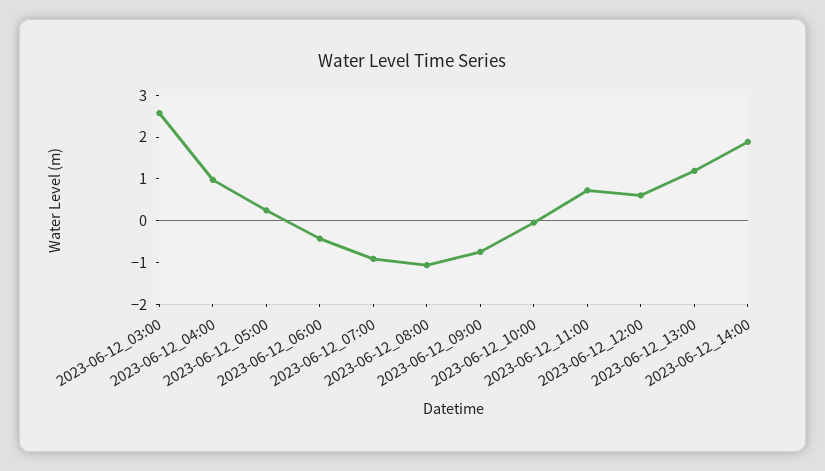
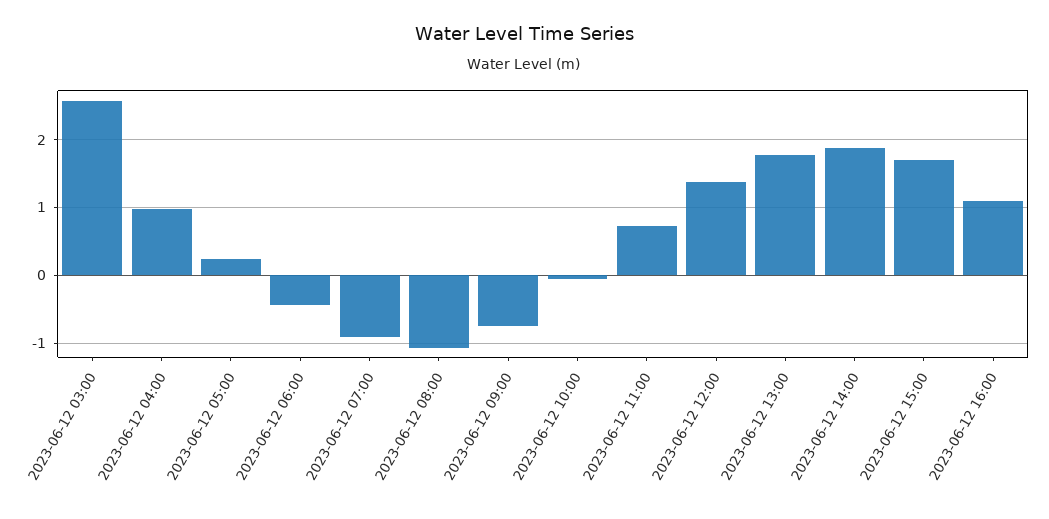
2023-06-12_12:00: 0.6 -> 1.4
2023-06-12_13:00: 1.2 -> 1.8
2023-06-12 15:00: none -> 1.7
2023-06-12 16:00: none -> 1.1

